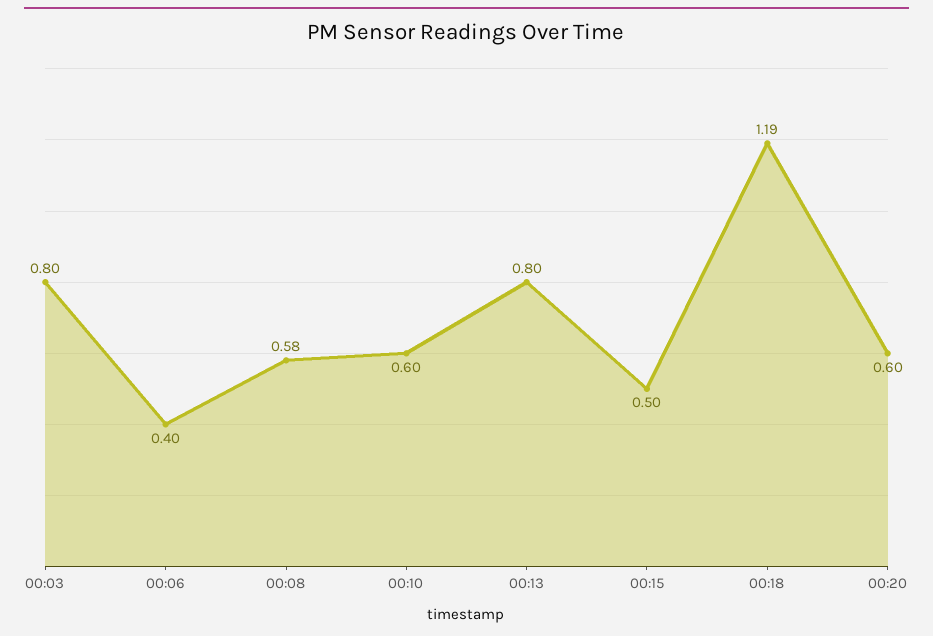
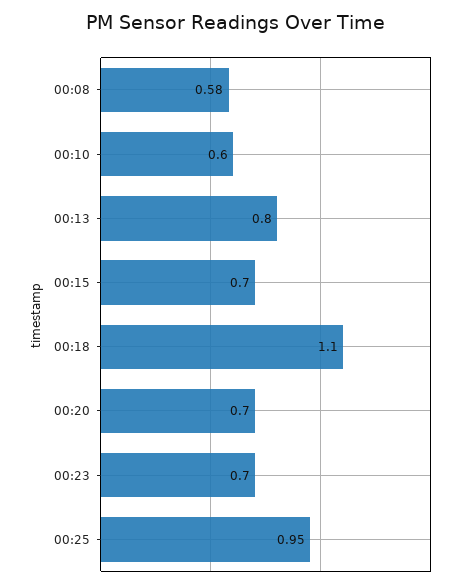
00:03: 0.8 -> none
00:06: 0.4 -> none
00:15: 0.5 -> 0.7
00:18: 1.19 -> 1.1
00:20: 0.6 -> 0.7
00:23: none -> 0.7
00:25: none -> 0.95

